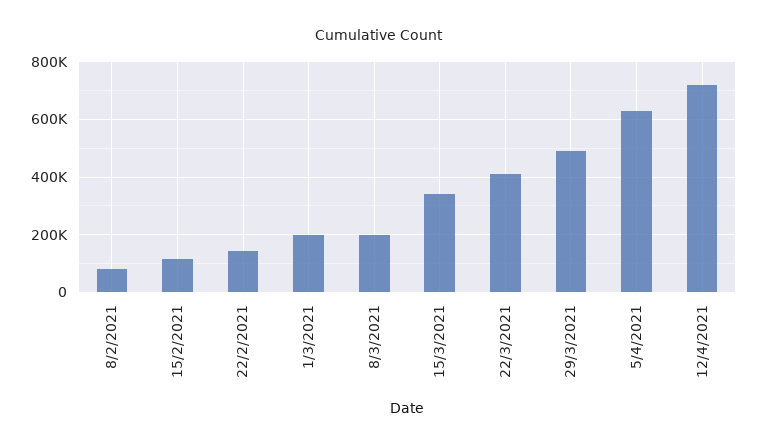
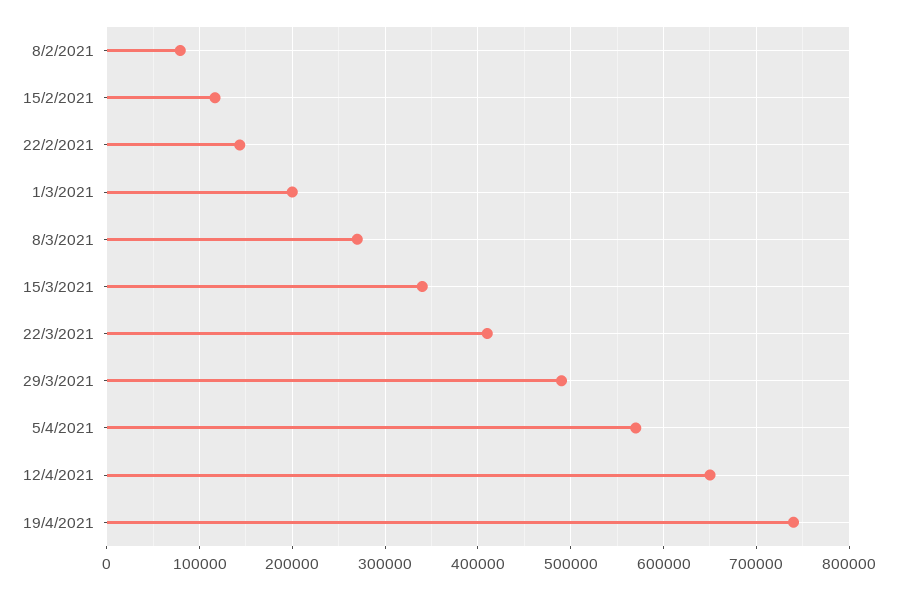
8/3/2021: 200000 -> 270000
5/4/2021: 625000 -> 570000
12/4/2021: 725000 -> 650000
19/4/2021: none -> 740000

